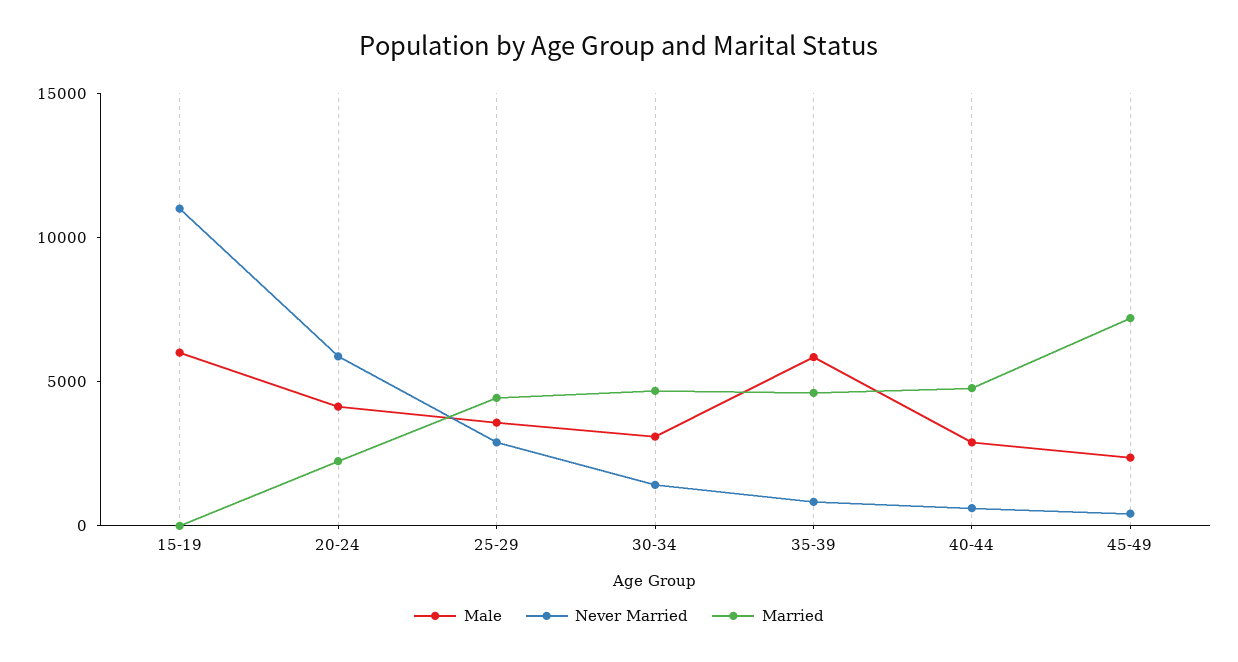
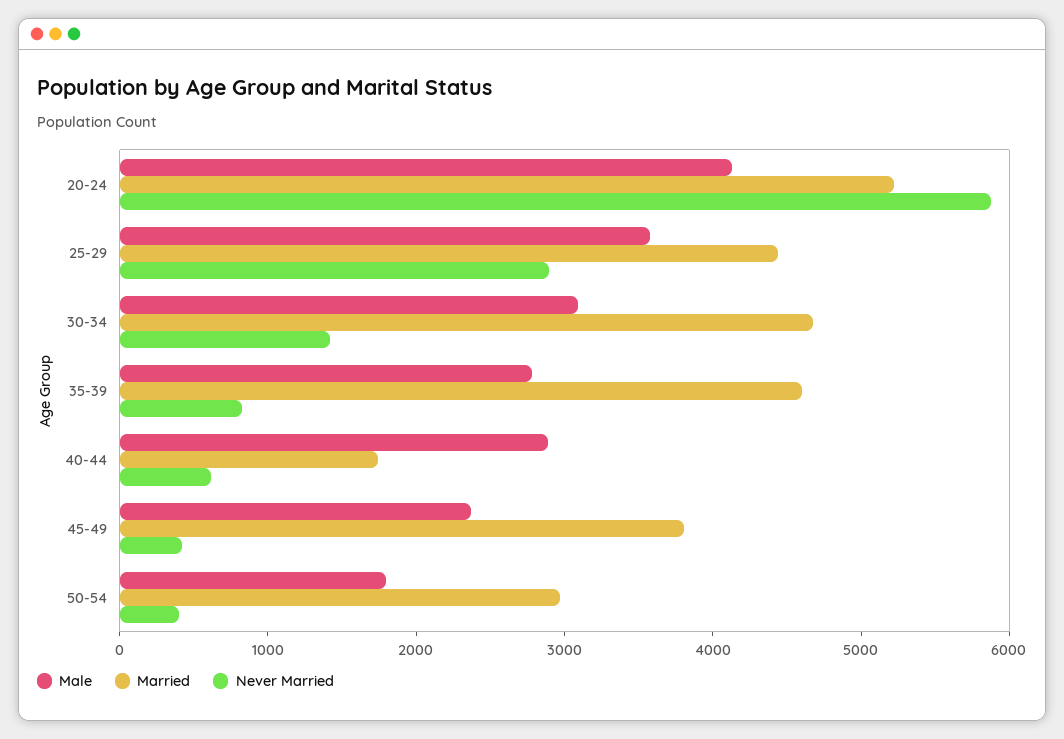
Male, 15-19: 6000 -> none
Never Married, 15-19: 11000 -> none
Married, 15-19: 0 -> none
Married, 20-24: 2000 -> 5200
Male, 35-39: 6000 -> 2800
Married, 40-44: 5000 -> 1800
Married, 45-49: 7000 -> 3800
Male, 50-54: none -> 1800
Married, 50-54: none -> 3000
Never Married, 50-54: none -> 400

